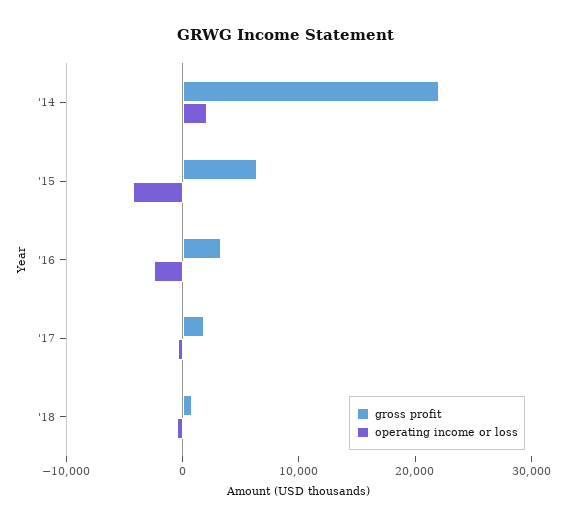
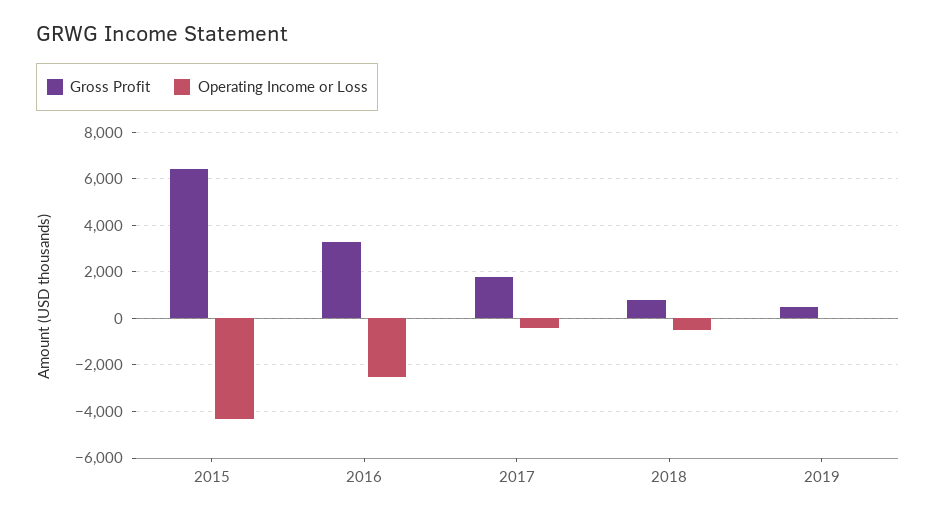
gross profit, '14: 22000 -> none
operating income or loss, '14: 2000 -> none
gross profit, 2019: none -> 500
operating income or loss, 2019: none -> 0

